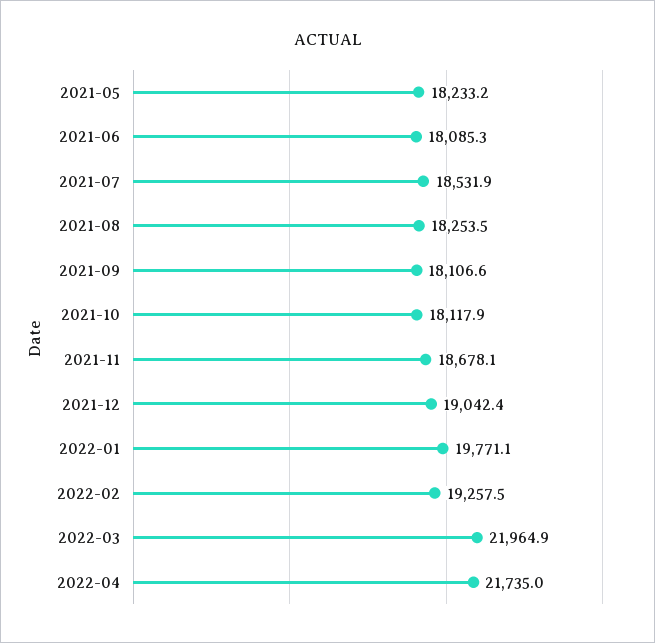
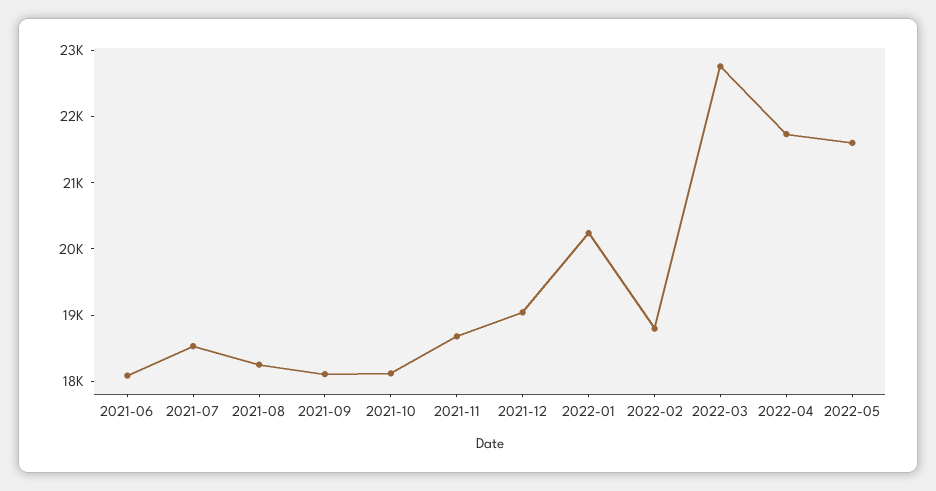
2021-05: 18233.2 -> none
2022-01: 19771.1 -> 20200
2022-02: 19257.5 -> 18800
2022-03: 21964.9 -> 22800
2022-05: none -> 21600

